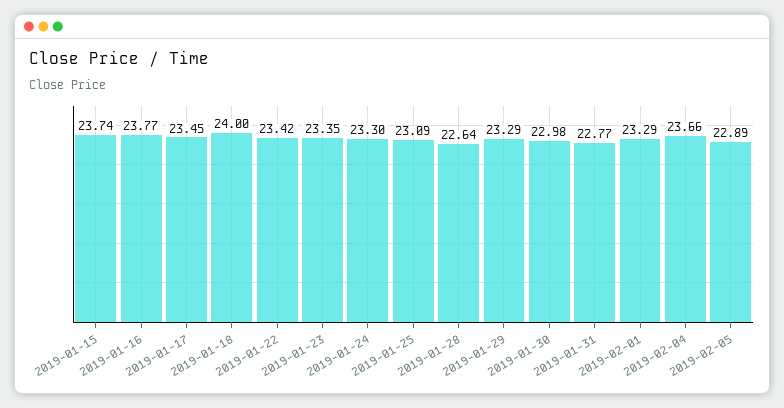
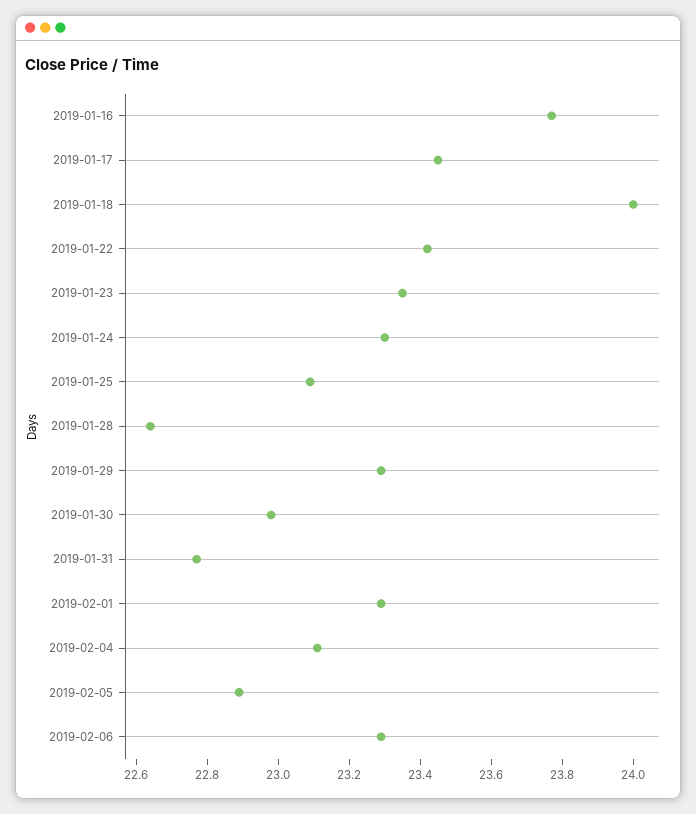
2019-01-15: 23.74 -> none
2019-02-04: 23.66 -> 23.1
2019-02-06: none -> 23.3

